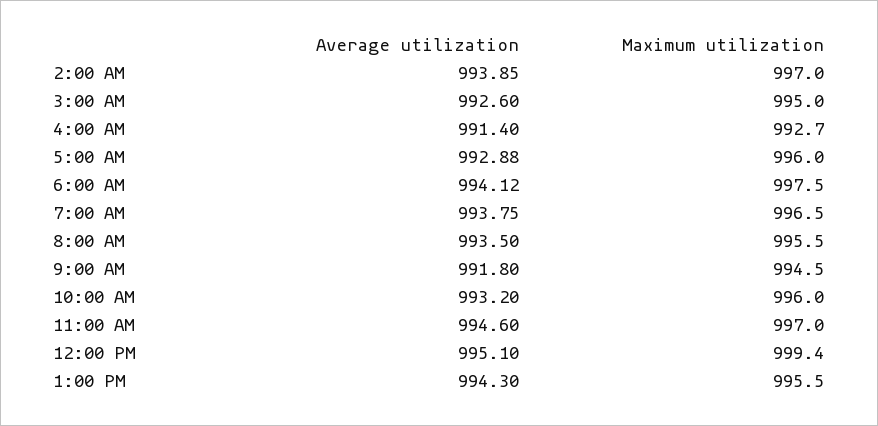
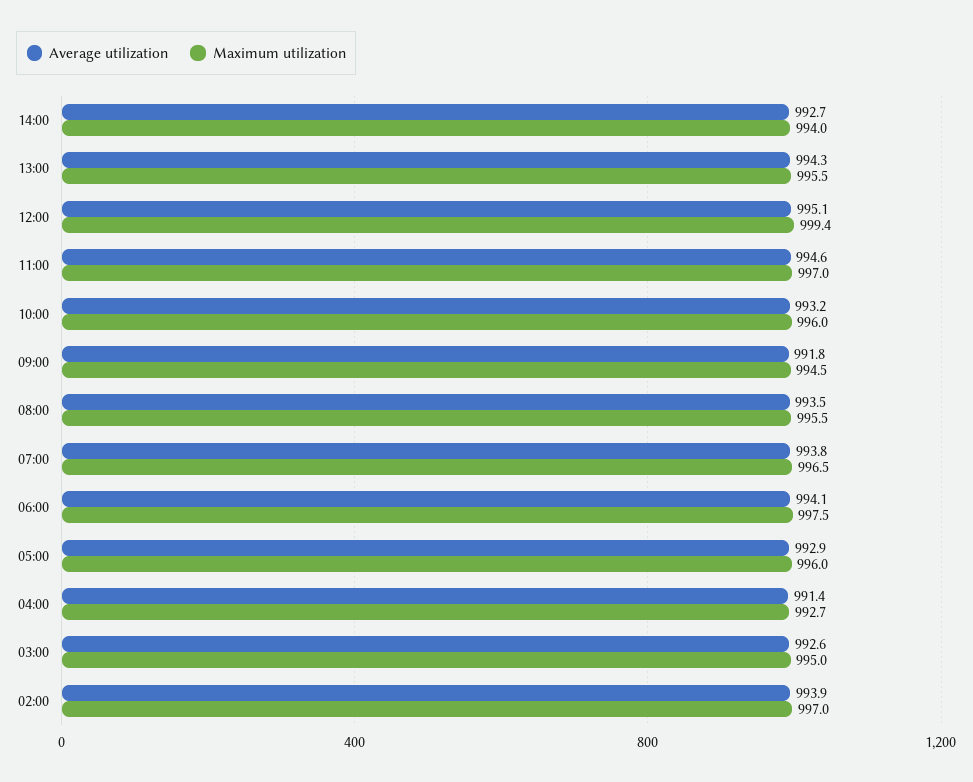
Average utilization, 14:00: none -> 992.7
Maximum utilization, 14:00: none -> 994

